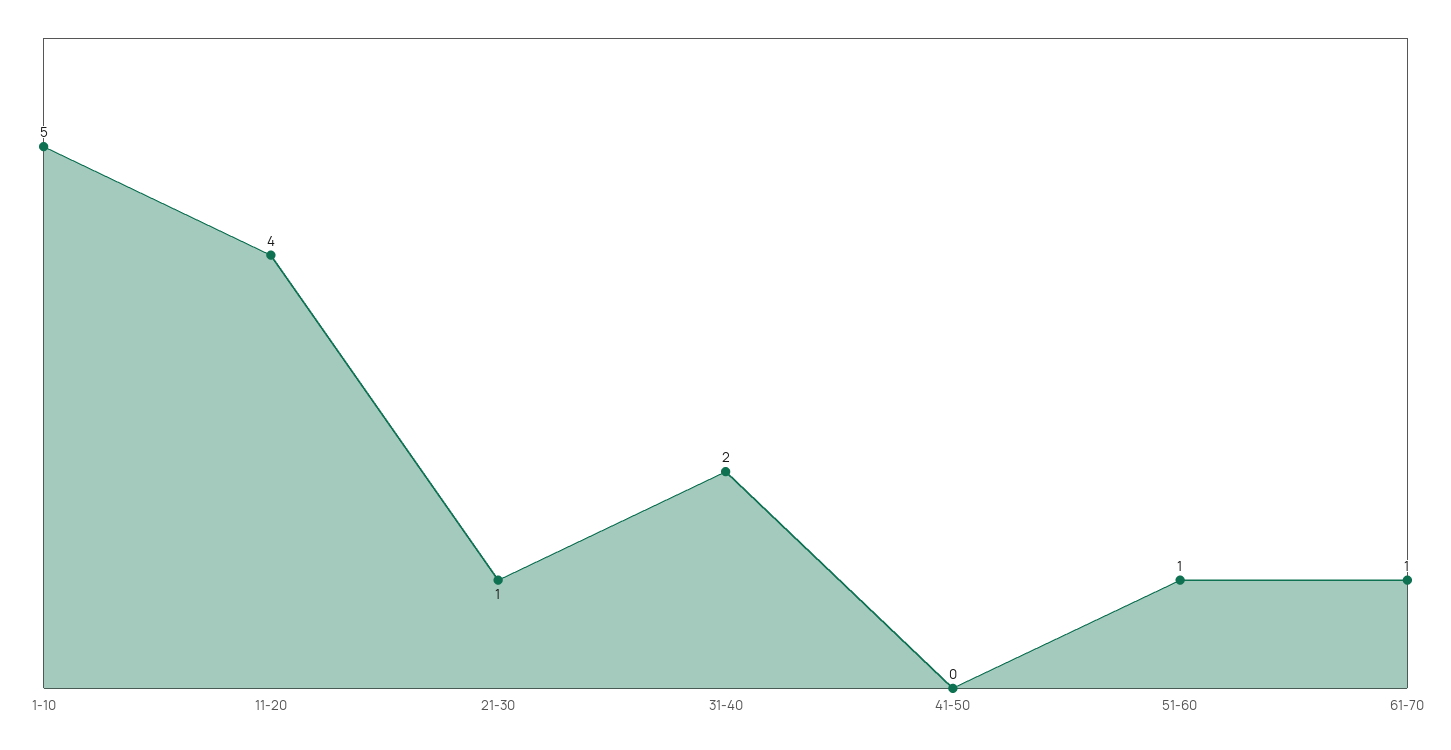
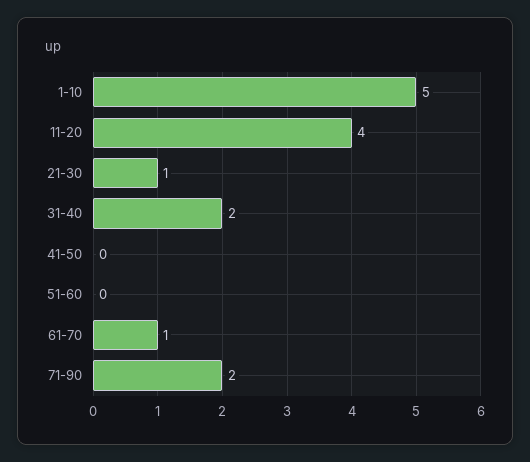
51-60: 1 -> 0
71-90: none -> 2

